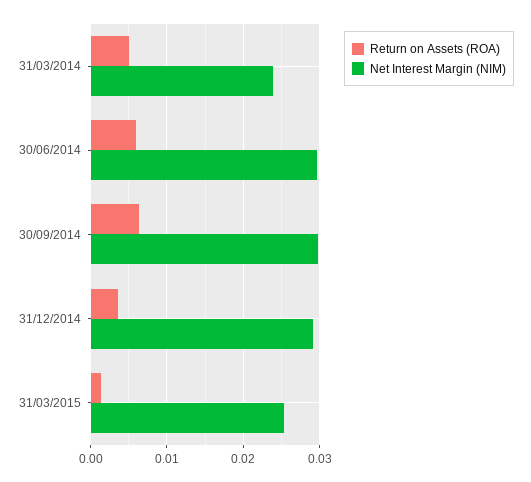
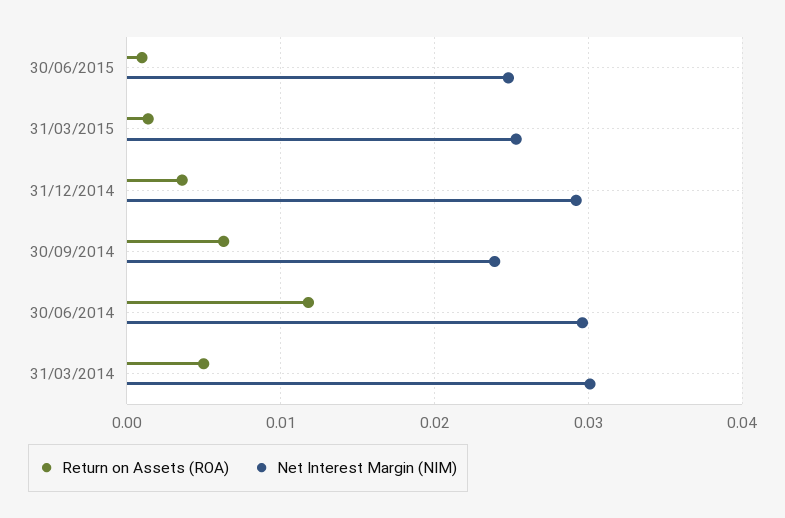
Net Interest Margin (NIM), 31/03/2014: 0.024 -> 0.03
Return on Assets (ROA), 30/06/2014: 0.006 -> 0.012
Net Interest Margin (NIM), 30/09/2014: 0.03 -> 0.024
Return on Assets (ROA), 30/06/2015: none -> 0.001
Net Interest Margin (NIM), 30/06/2015: none -> 0.025

